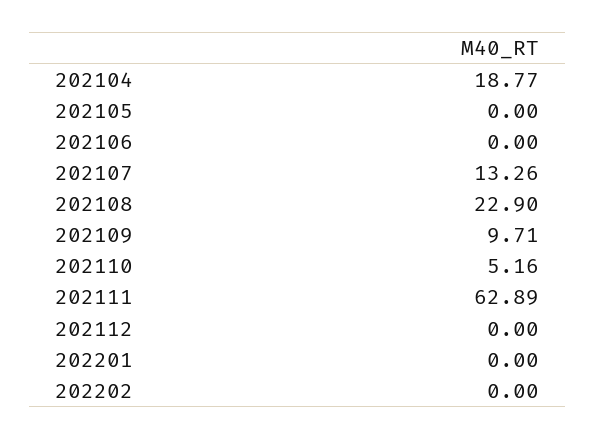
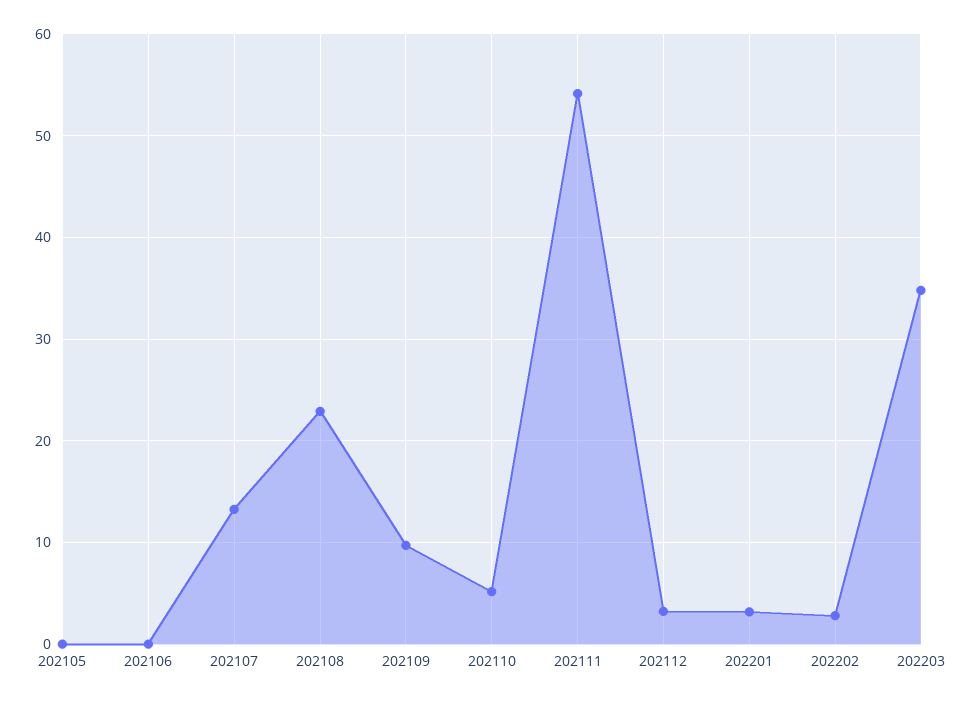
202104: 18.77 -> none
202111: 62.89 -> 54
202112: 0 -> 3
202201: 0 -> 3
202202: 0 -> 3
202203: none -> 35

